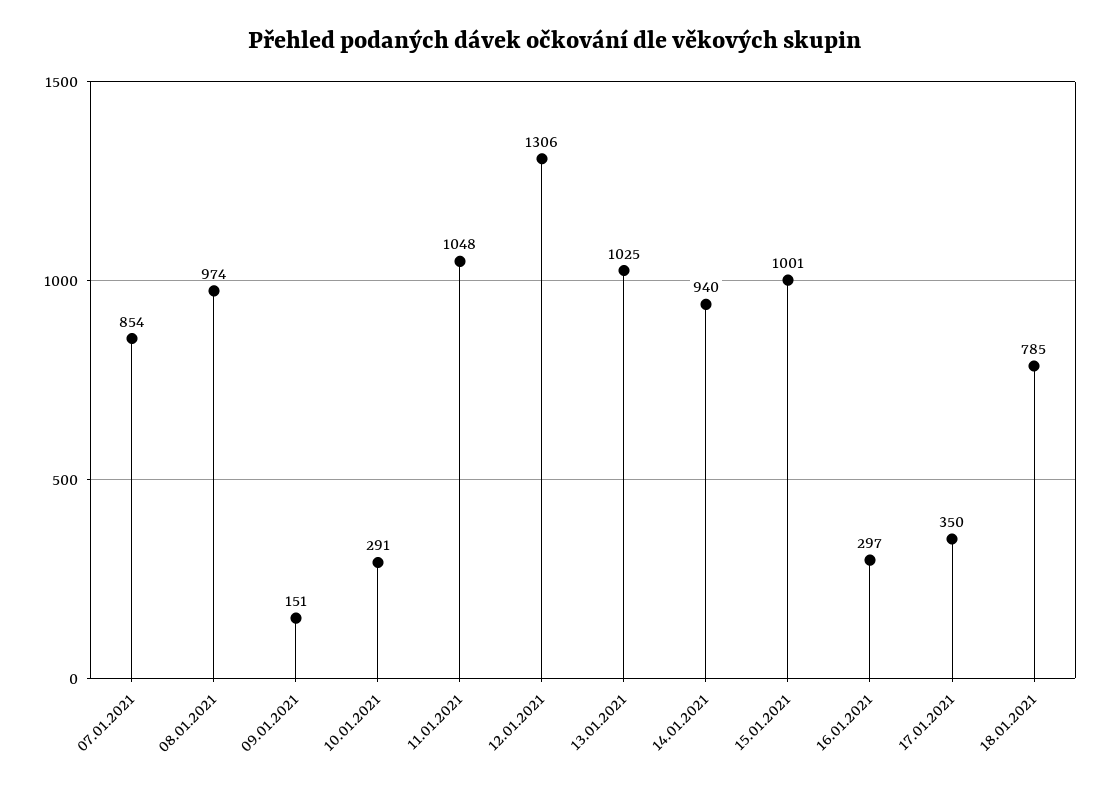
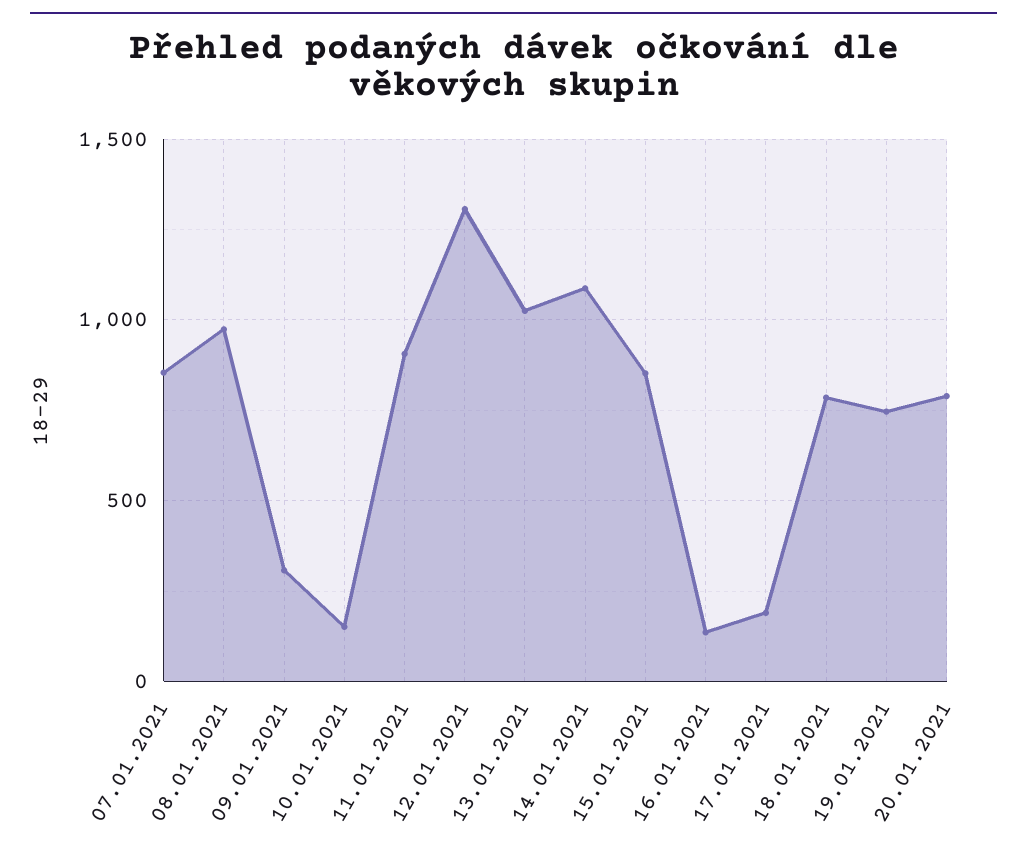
09.01.2021: 151 -> 300
10.01.2021: 291 -> 150
11.01.2021: 1048 -> 900
14.01.2021: 940 -> 1100
15.01.2021: 1001 -> 850
16.01.2021: 297 -> 150
17.01.2021: 350 -> 200
19.01.2021: none -> 750
20.01.2021: none -> 800

